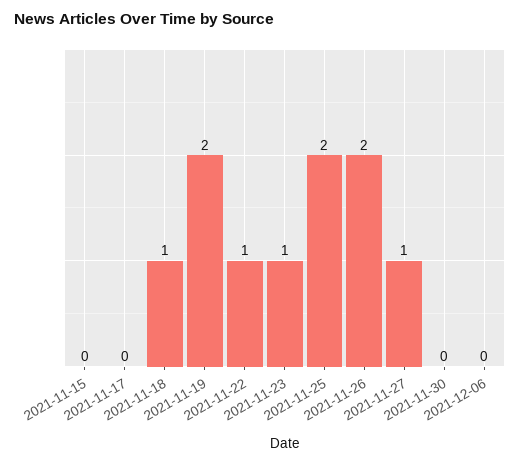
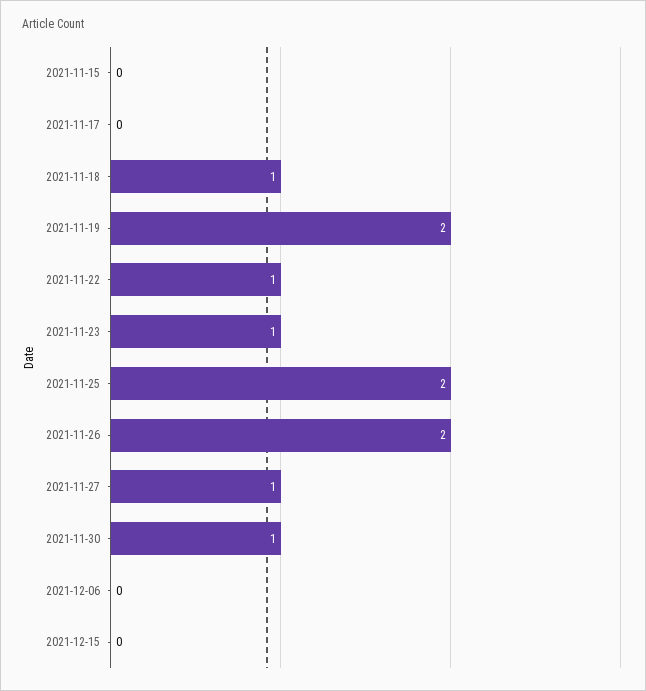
2021-11-30: 0 -> 1
2021-12-15: none -> 0

